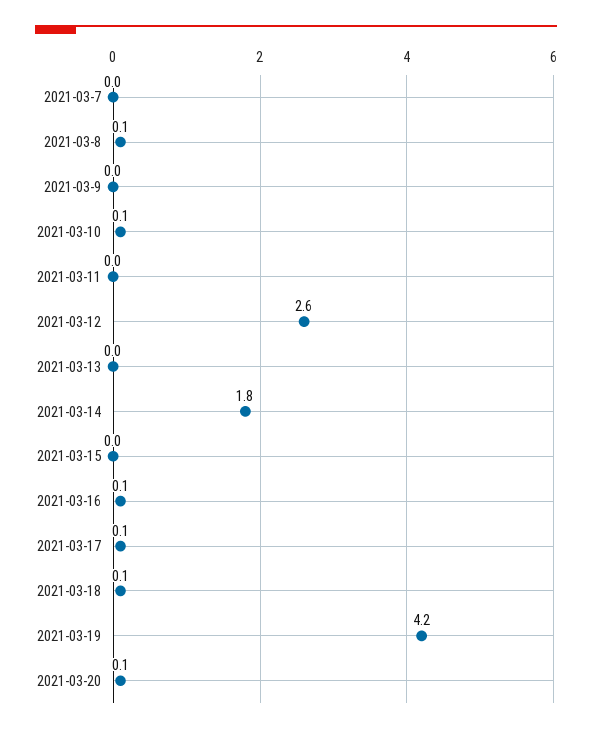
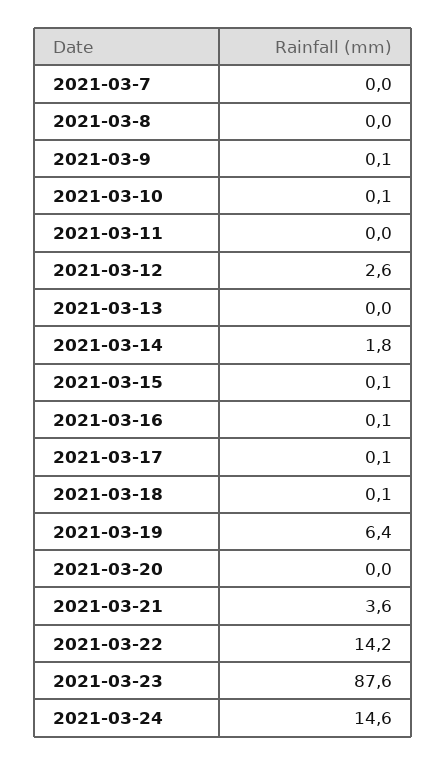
2021-03-8: 0.1 -> 0
2021-03-9: 0 -> 0.1
2021-03-15: 0 -> 0.1
2021-03-19: 4.2 -> 6.4
2021-03-20: 0.1 -> 0
2021-03-21: none -> 3.6
2021-03-22: none -> 14.2
2021-03-23: none -> 87.6
2021-03-24: none -> 14.6

